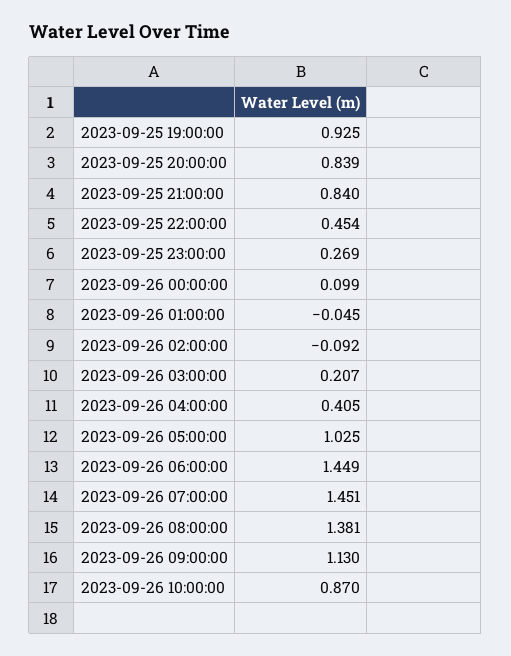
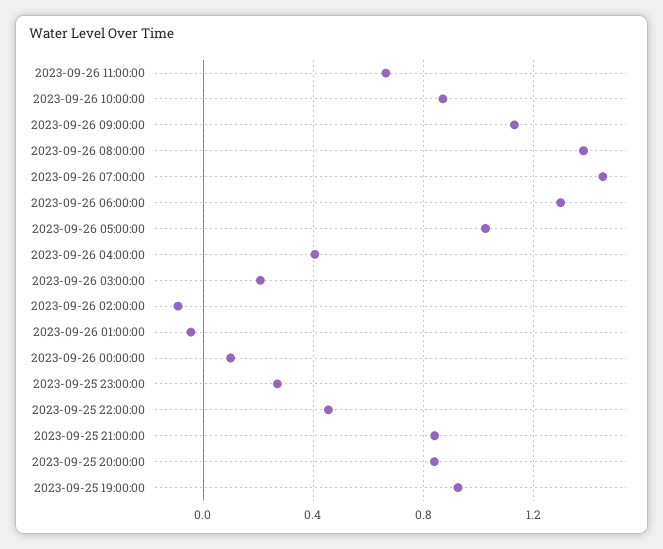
2023-09-26 06:00:00: 1.449 -> 1.3
2023-09-26 11:00:00: none -> 0.65

